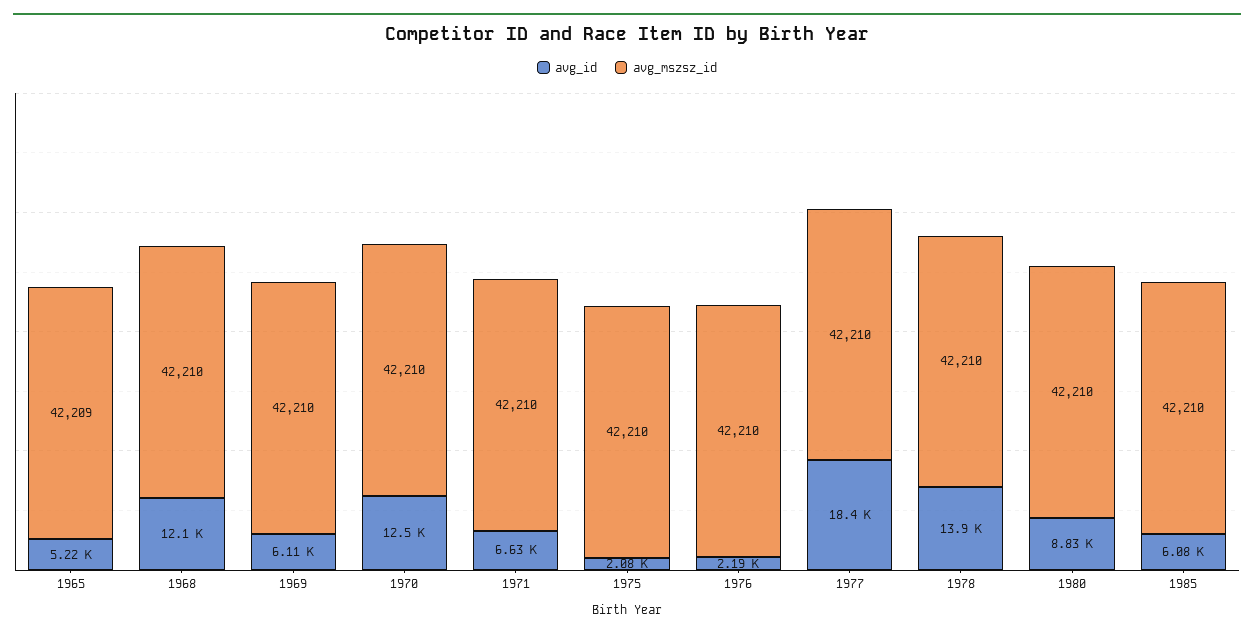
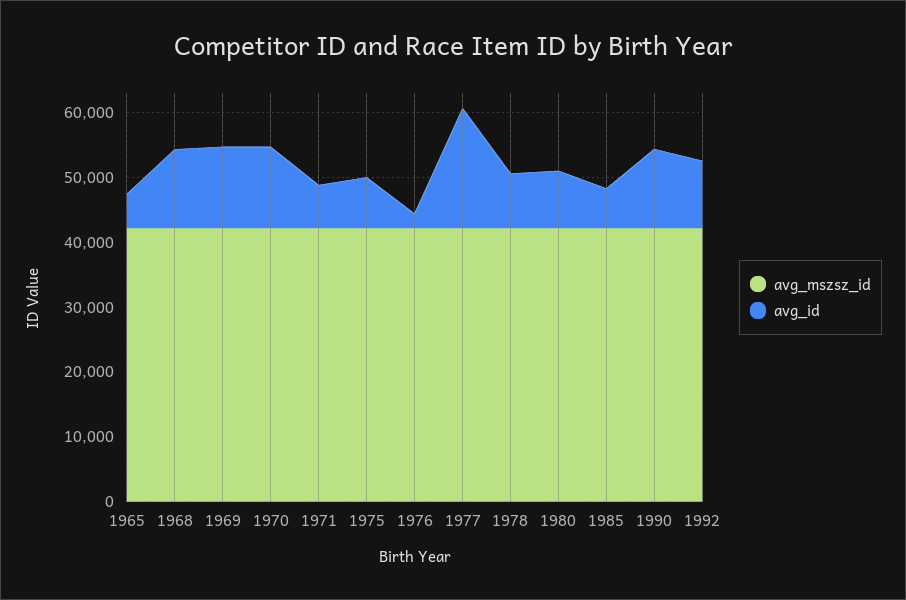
avg_id, 1969: 6110 -> 12000
avg_id, 1975: 2080 -> 8000
avg_id, 1978: 13900 -> 8000
avg_mszsz_id, 1990: none -> 42000
avg_id, 1990: none -> 12000
avg_mszsz_id, 1992: none -> 42000
avg_id, 1992: none -> 10000

